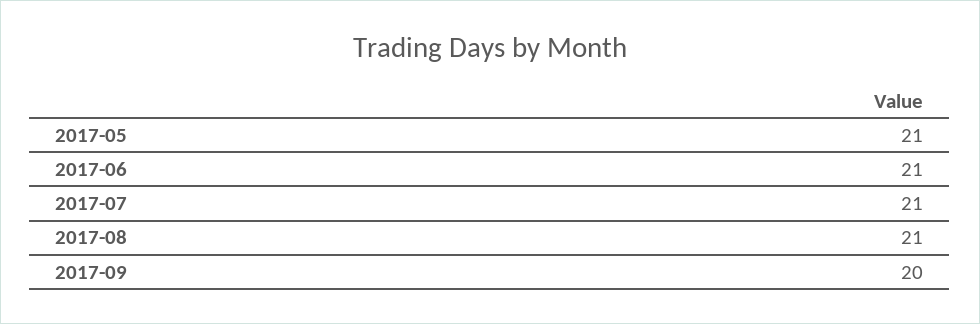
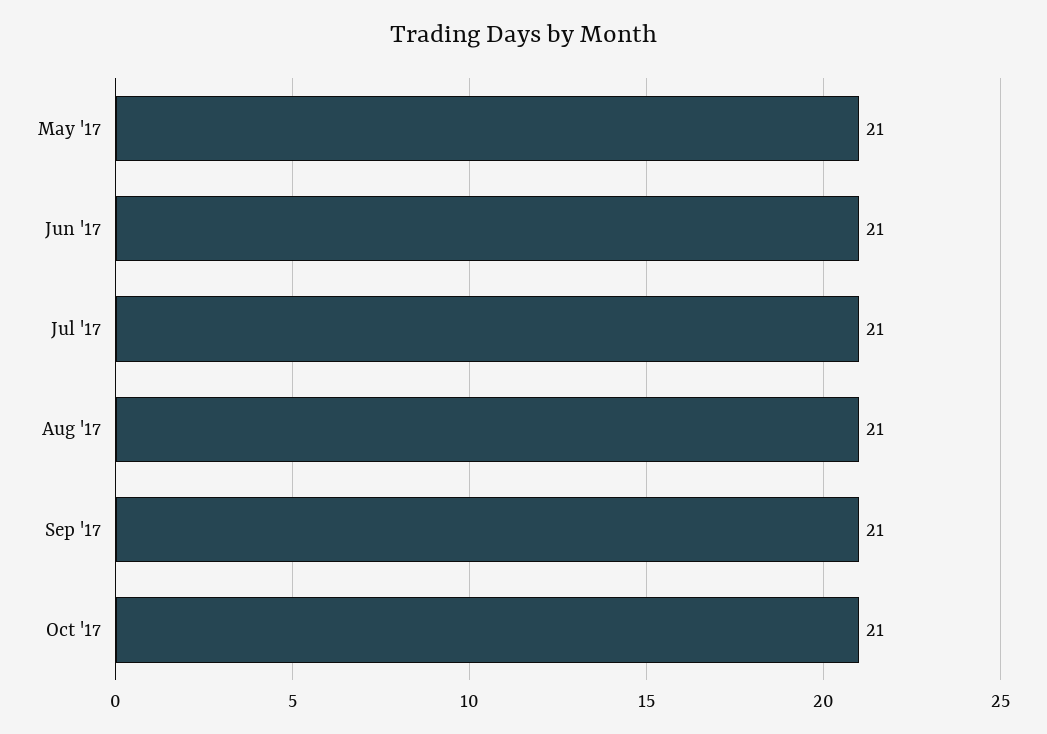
2017-09: 20 -> 21
Oct '17: none -> 21

